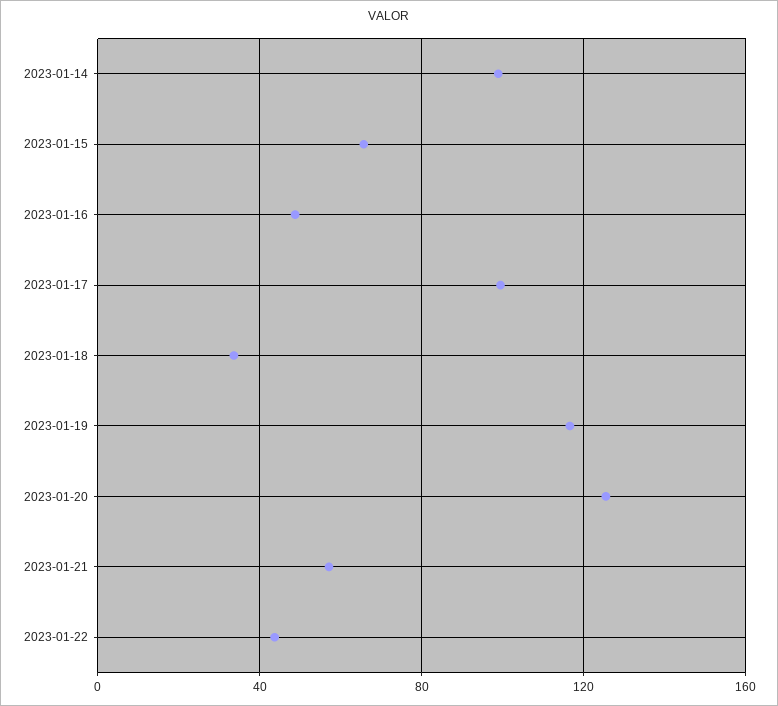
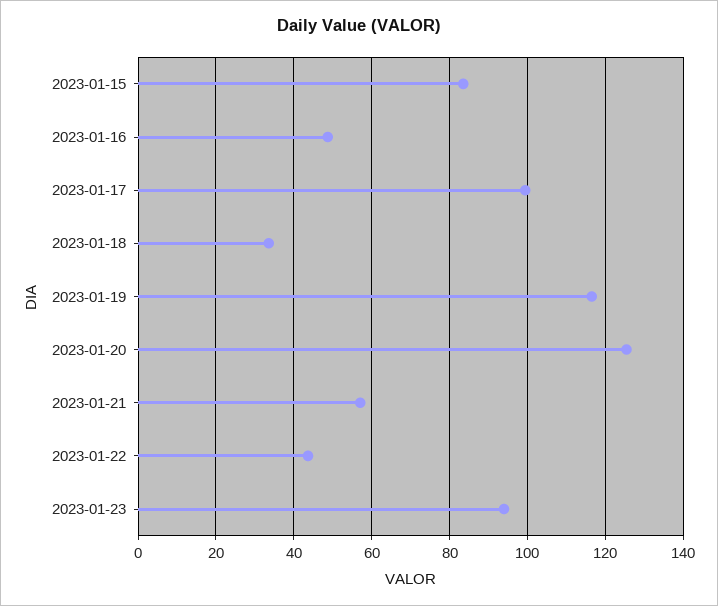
2023-01-14: 100 -> none
2023-01-15: 65 -> 84
2023-01-23: none -> 94

